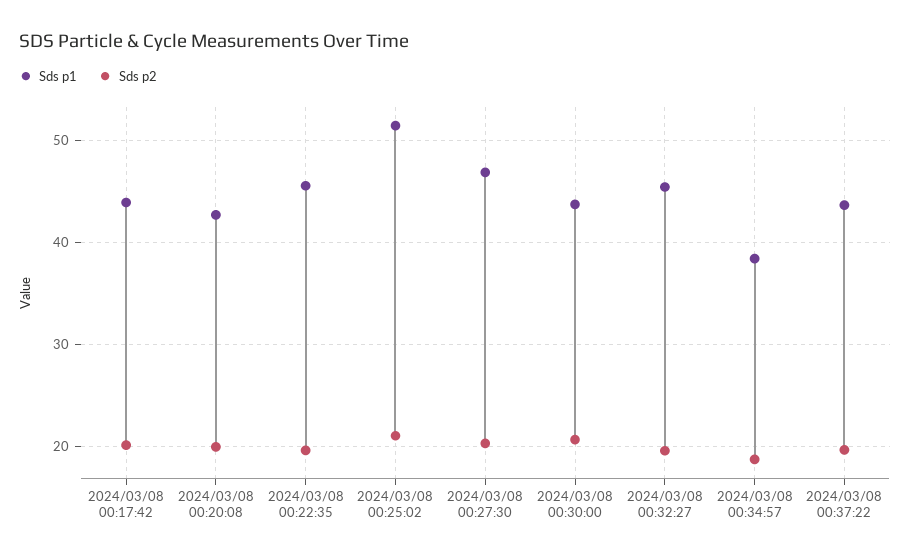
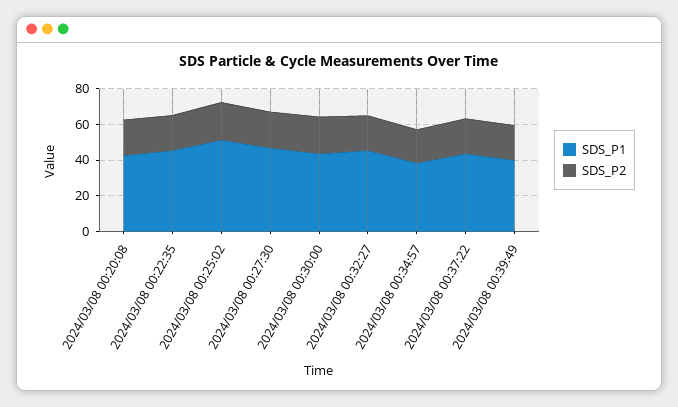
Sds p1, 2024/03/08 00:17:42: 44 -> none
Sds p2, 2024/03/08 00:17:42: 20 -> none
Sds p1, 2024/03/08 00:39:49: none -> 40
Sds p2, 2024/03/08 00:39:49: none -> 20

